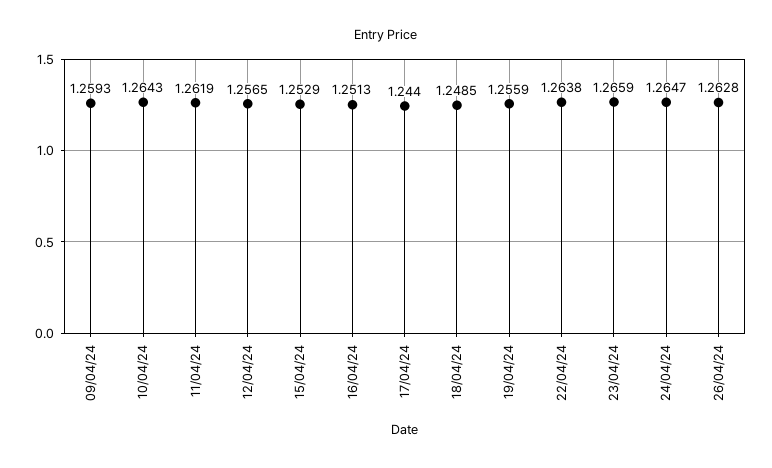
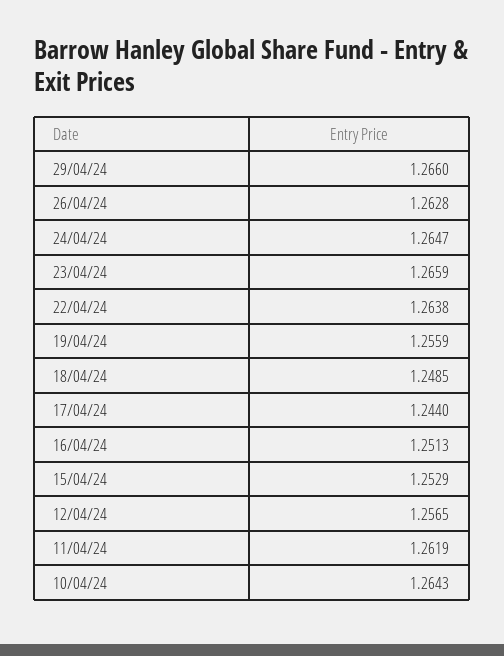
09/04/24: 1.2593 -> none
29/04/24: none -> 1.266

